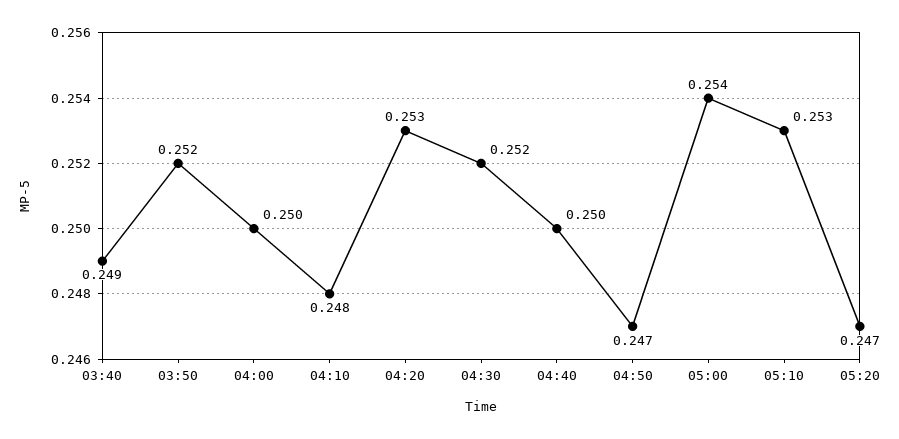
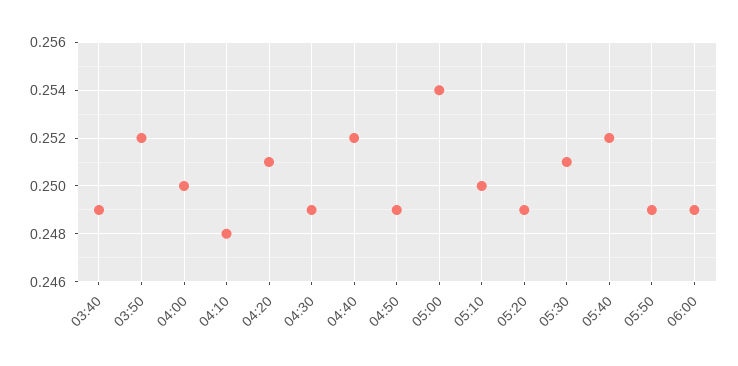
04:20: 0.253 -> 0.251
04:30: 0.252 -> 0.249
04:40: 0.25 -> 0.252
04:50: 0.247 -> 0.249
05:10: 0.253 -> 0.25
05:20: 0.247 -> 0.249
05:30: none -> 0.251
05:40: none -> 0.252
05:50: none -> 0.249
06:00: none -> 0.249

